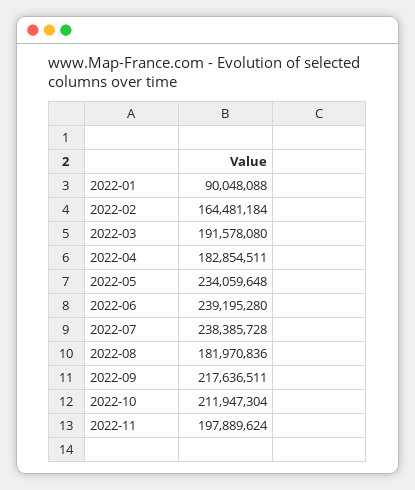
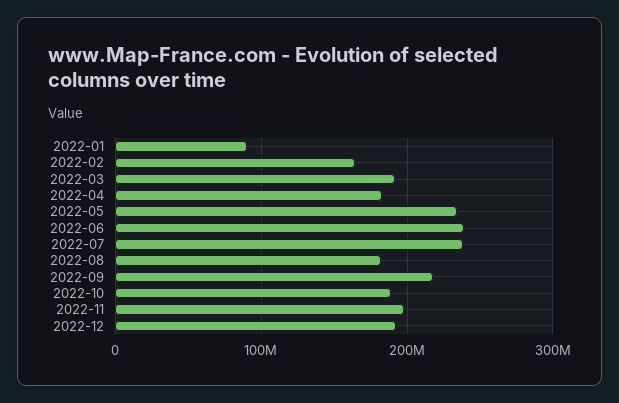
2022-10: 211947304 -> 190000000
2022-12: none -> 190000000

